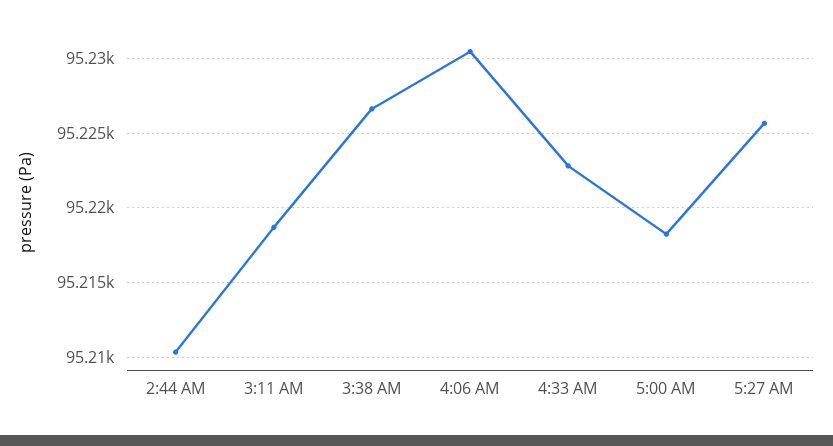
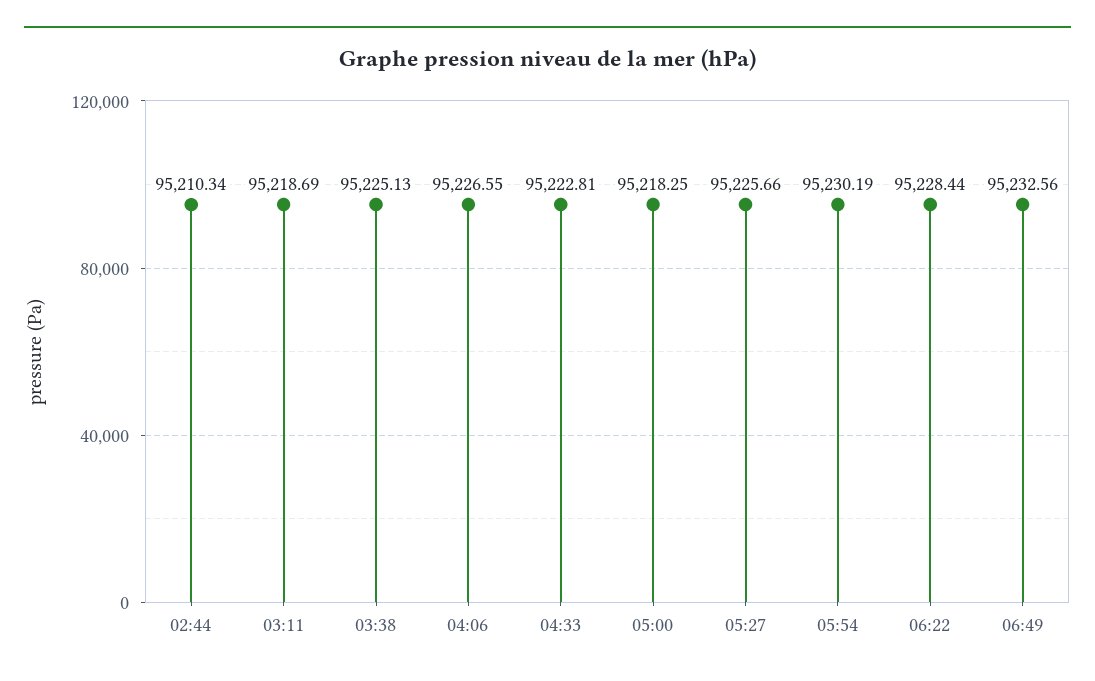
3:38 AM: 95226.5 -> 95225.13
4:06 AM: 95230.5 -> 95226.55
05:54: none -> 95230.19
06:22: none -> 95228.44
06:49: none -> 95232.56

